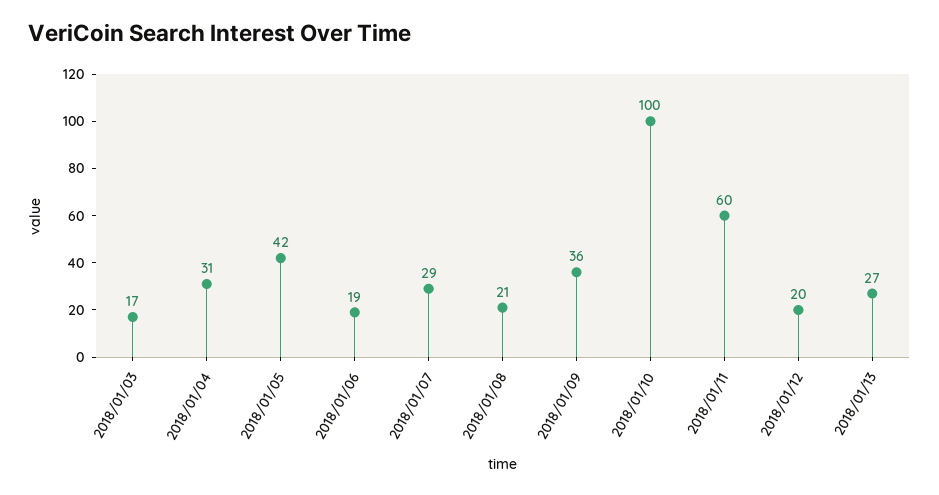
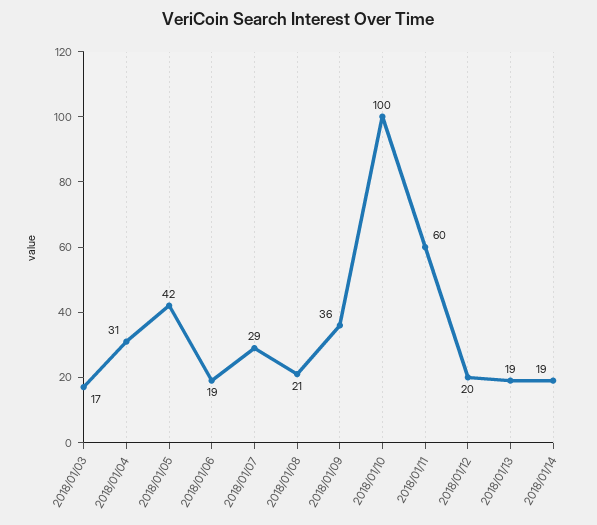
2018/01/13: 27 -> 19
2018/01/14: none -> 19

